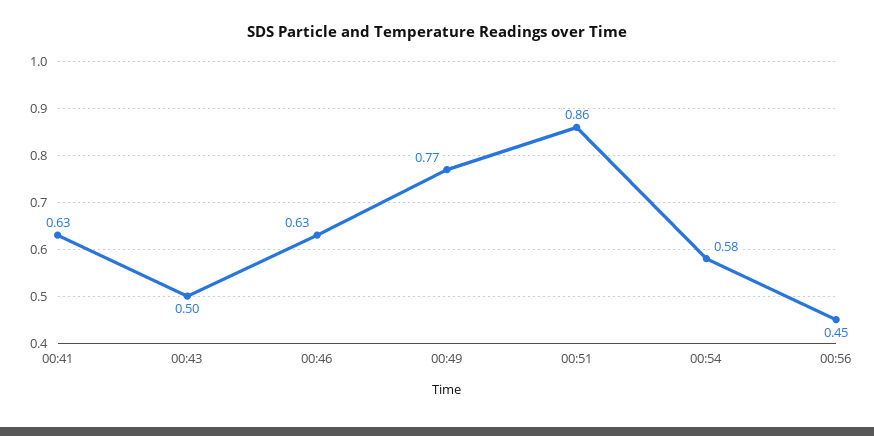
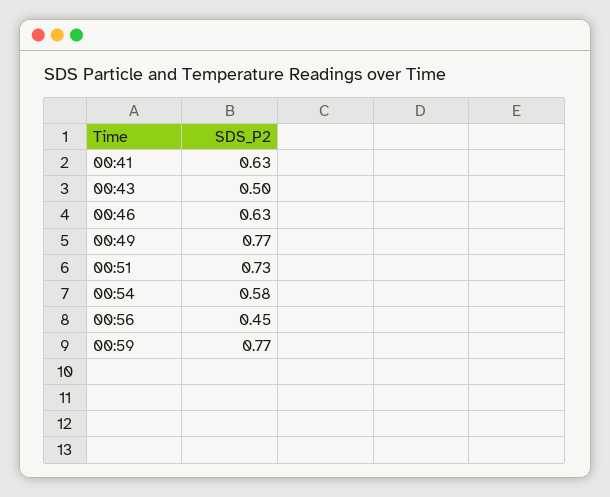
00:51: 0.86 -> 0.73
00:59: none -> 0.77

